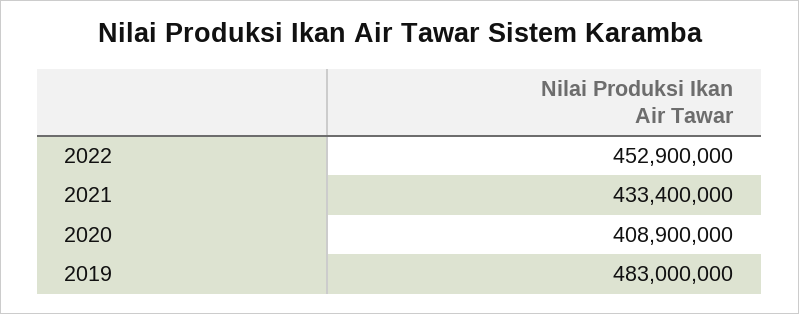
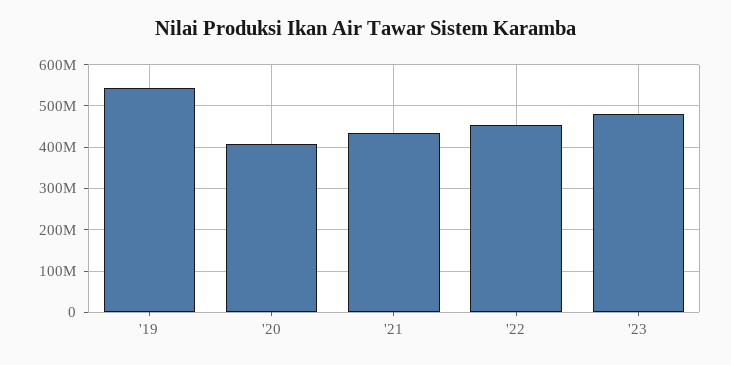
2019: 483000000 -> 540000000
'23: none -> 480000000

